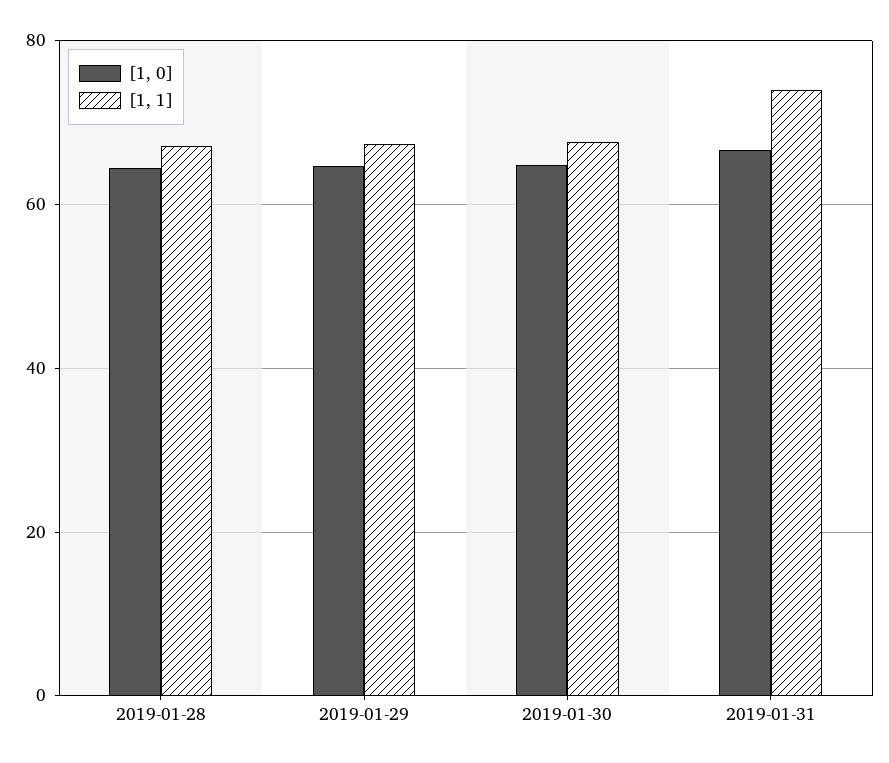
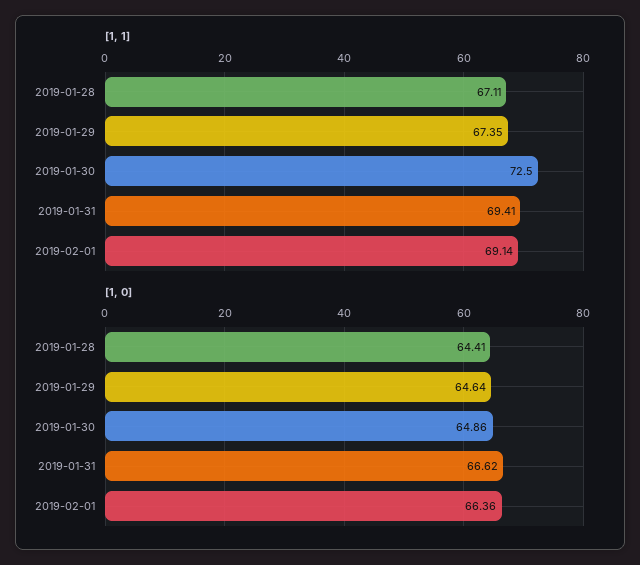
[1, 1], 2019-01-30: 68 -> 72.5
[1, 1], 2019-01-31: 74 -> 69.41
[1, 1], 2019-02-01: none -> 69.14
[1, 0], 2019-02-01: none -> 66.36

